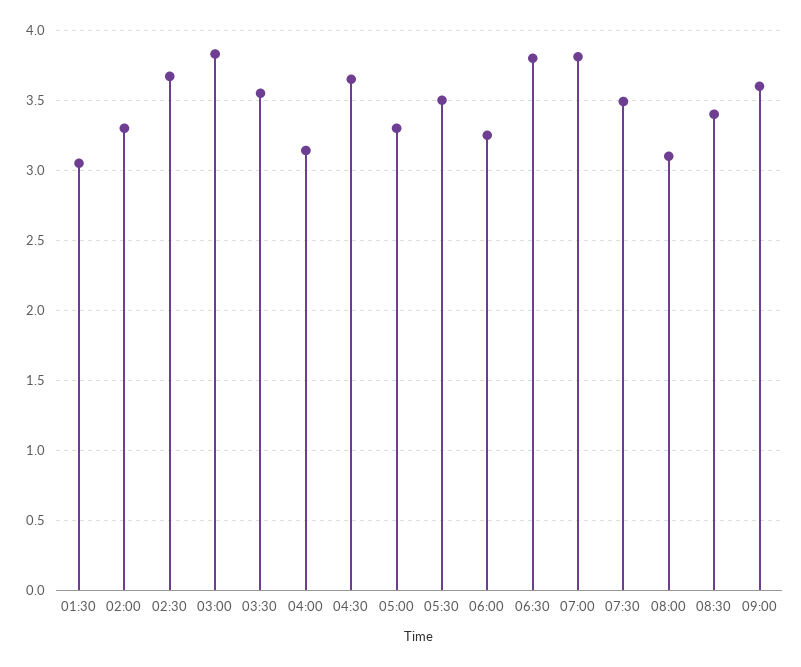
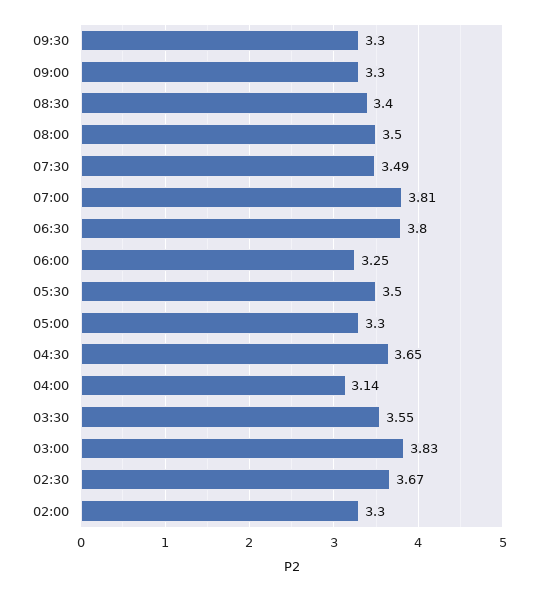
01:30: 3.05 -> none
08:00: 3.1 -> 3.5
09:00: 3.6 -> 3.3
09:30: none -> 3.3

